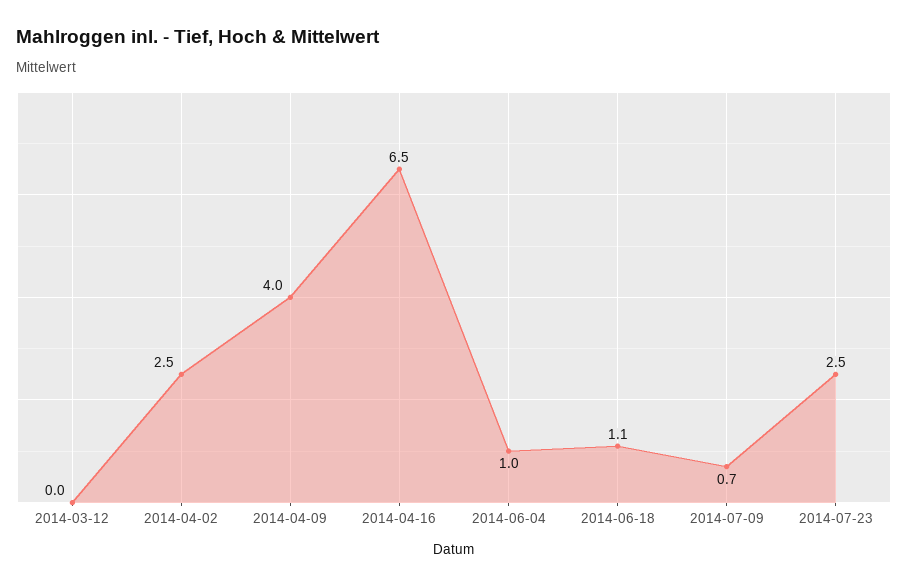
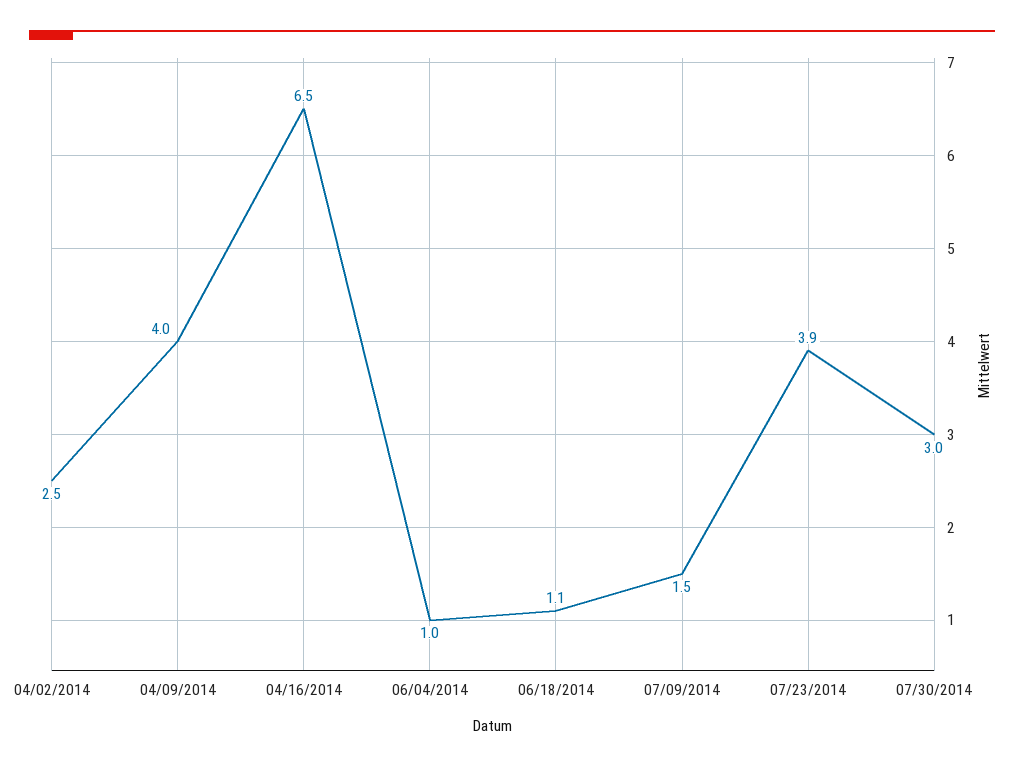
2014-03-12: 0 -> none
2014-07-09: 0.7 -> 1.5
2014-07-23: 2.5 -> 3.9
07/30/2014: none -> 3

